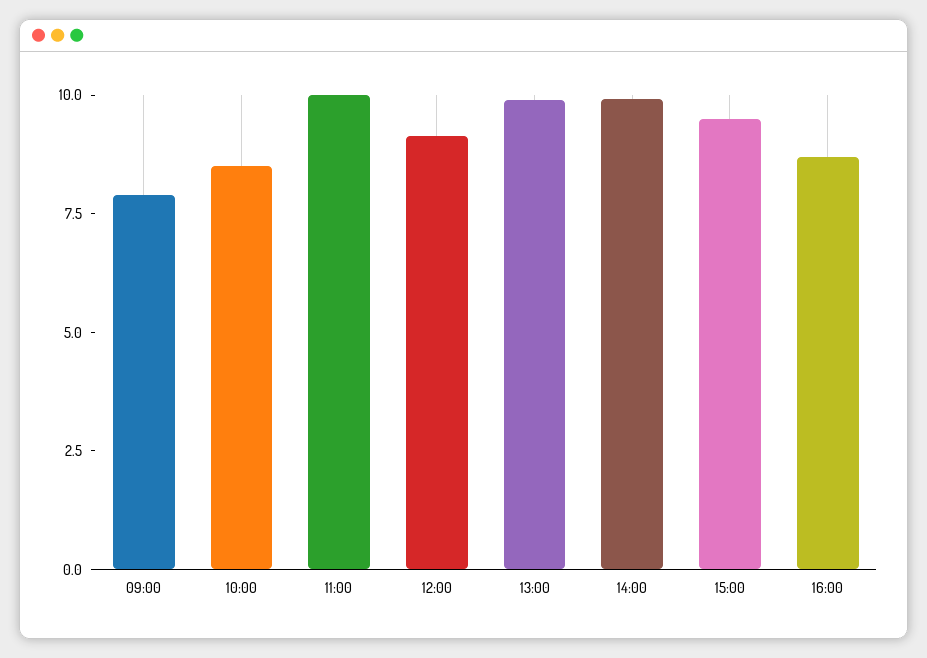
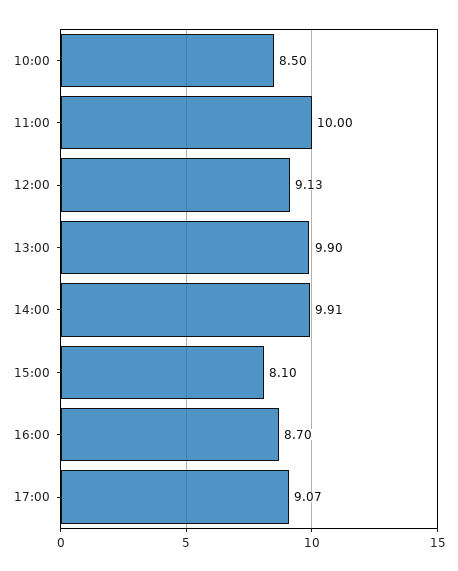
09:00: 8 -> none
15:00: 9.5 -> 8.1
17:00: none -> 9.07

